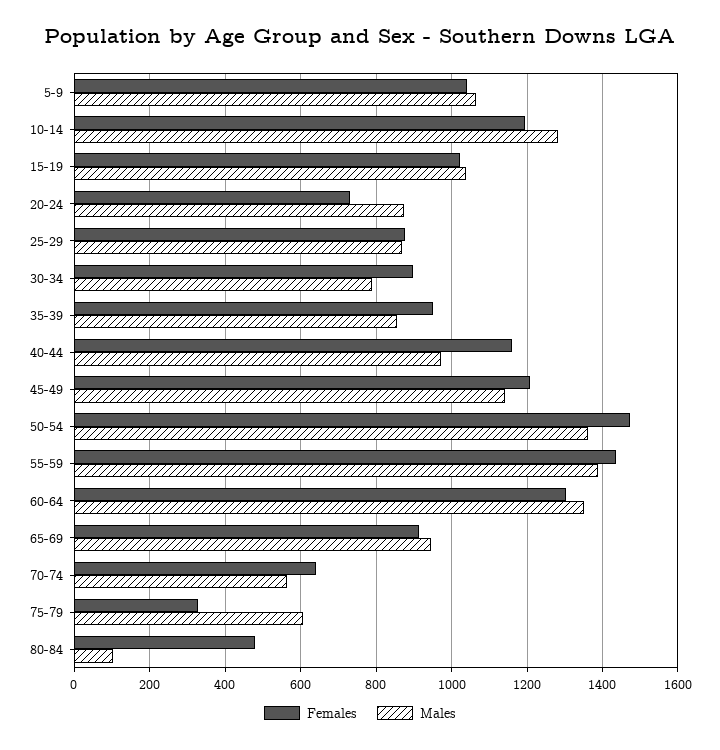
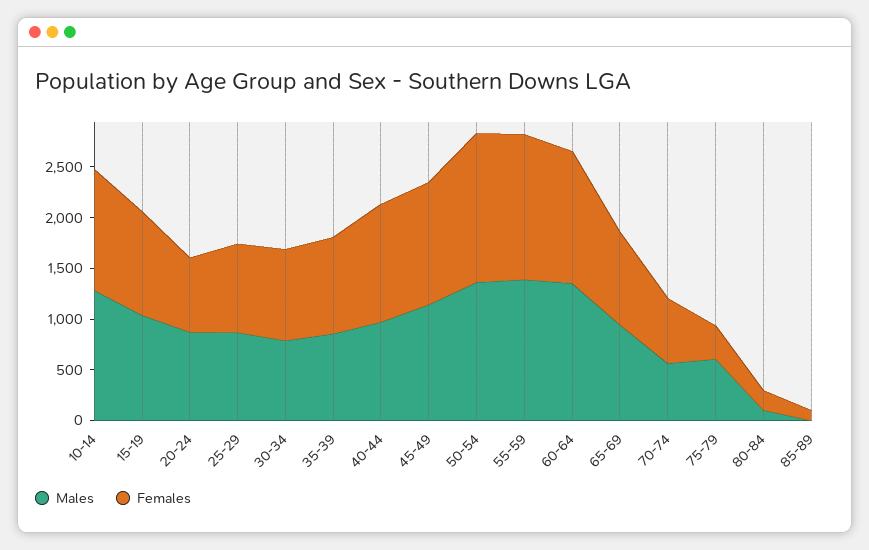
Females, 5-9: 1040 -> none
Males, 5-9: 1060 -> none
Females, 80-84: 480 -> 200
Males, 85-89: none -> 0
Females, 85-89: none -> 100

